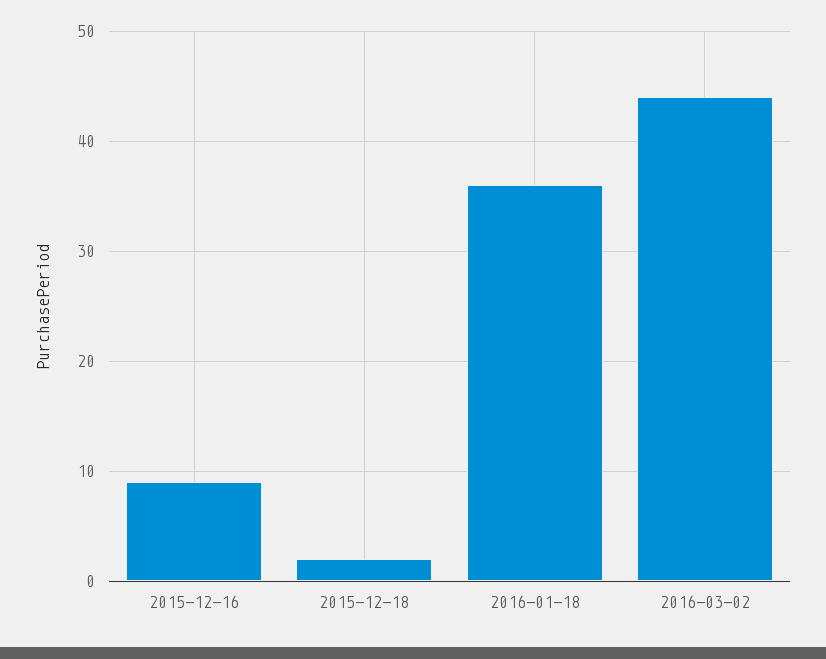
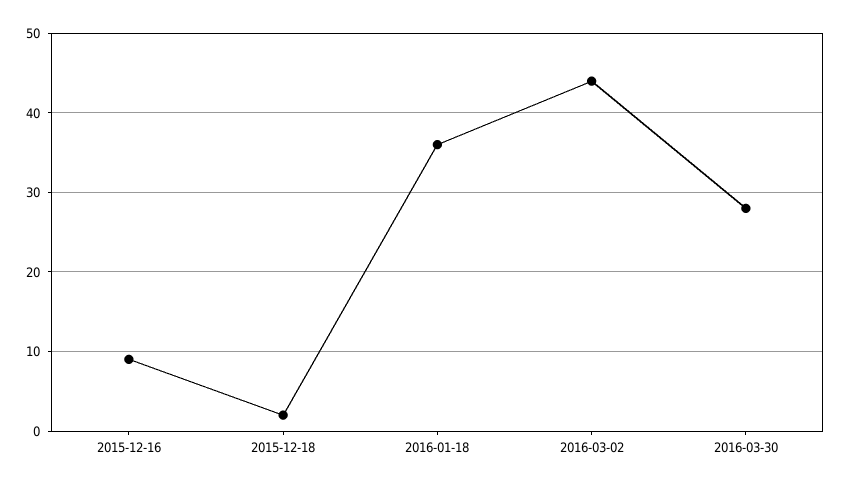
2016-03-30: none -> 28

